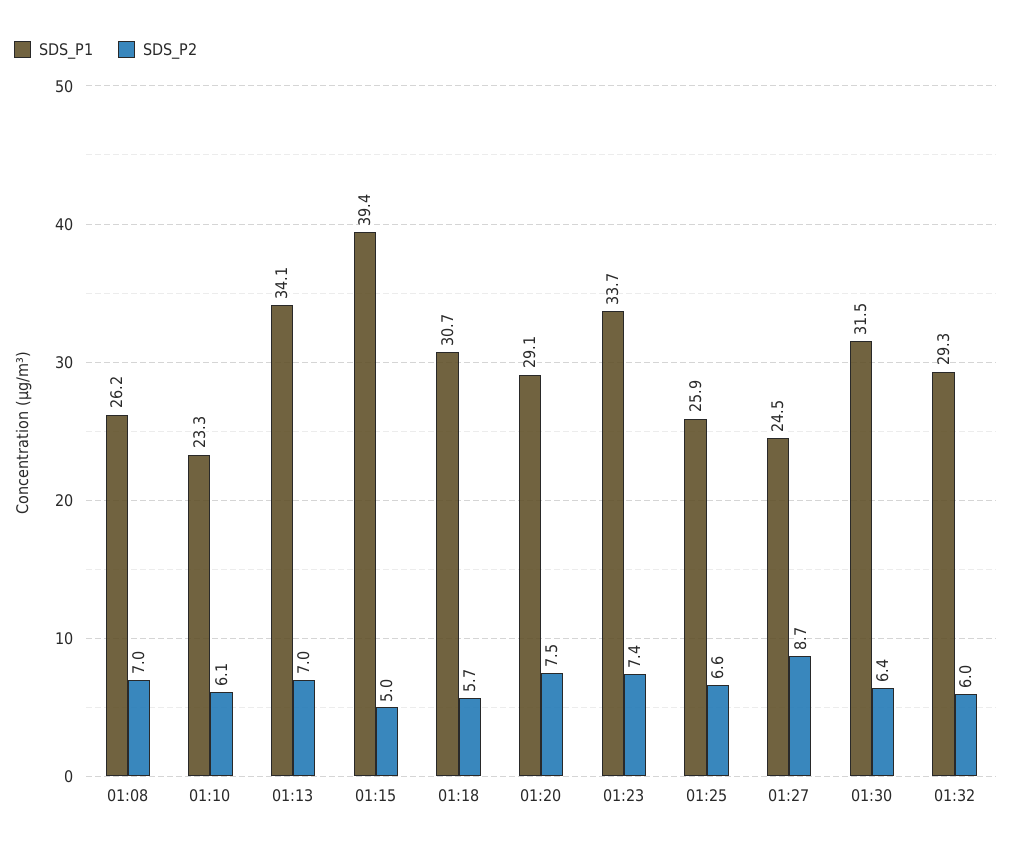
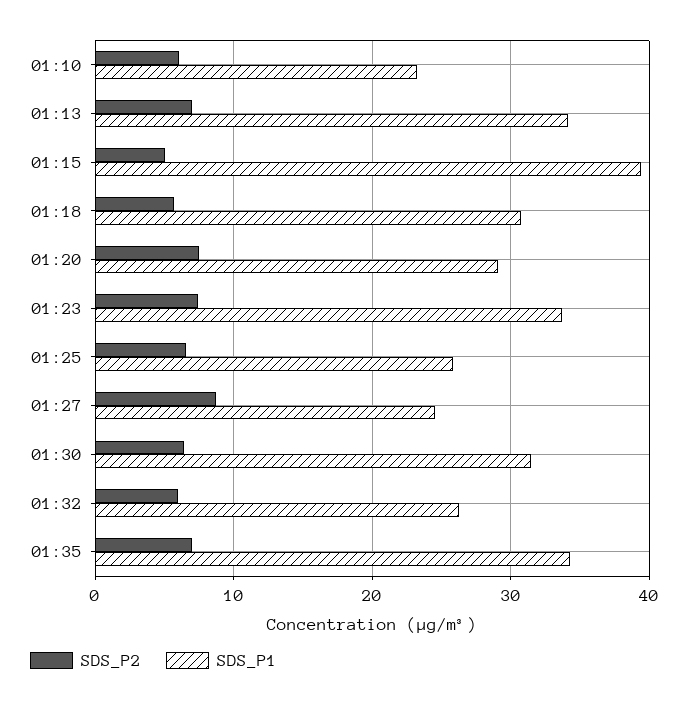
SDS_P1, 01:08: 26.2 -> none
SDS_P2, 01:08: 7 -> none
SDS_P1, 01:32: 29.3 -> 26
SDS_P2, 01:35: none -> 7
SDS_P1, 01:35: none -> 34

